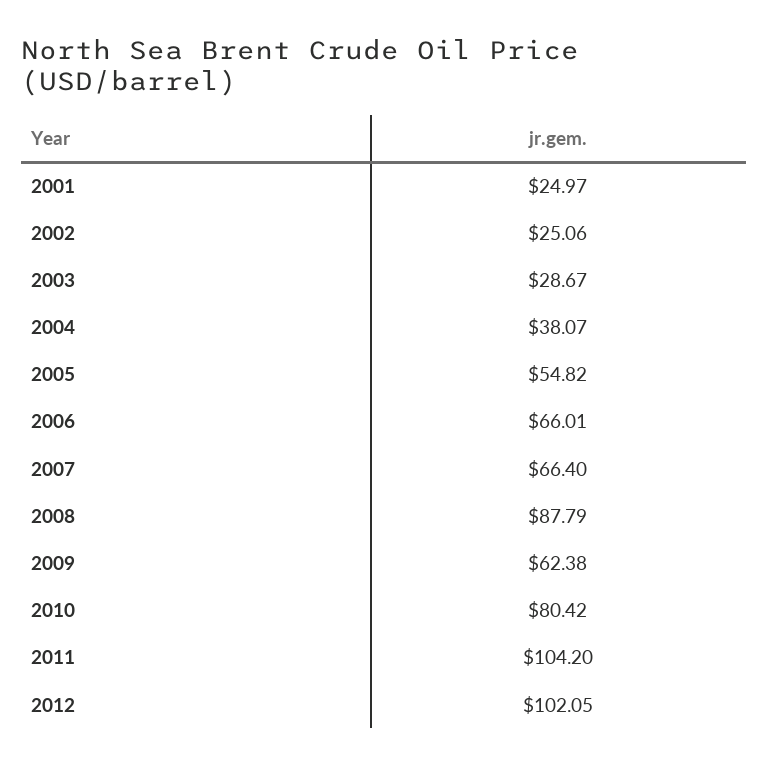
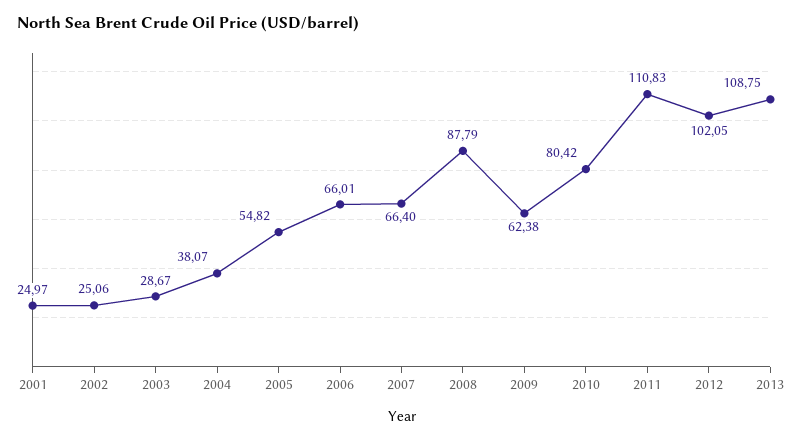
2011: 104.2 -> 110.83
2013: none -> 108.75

